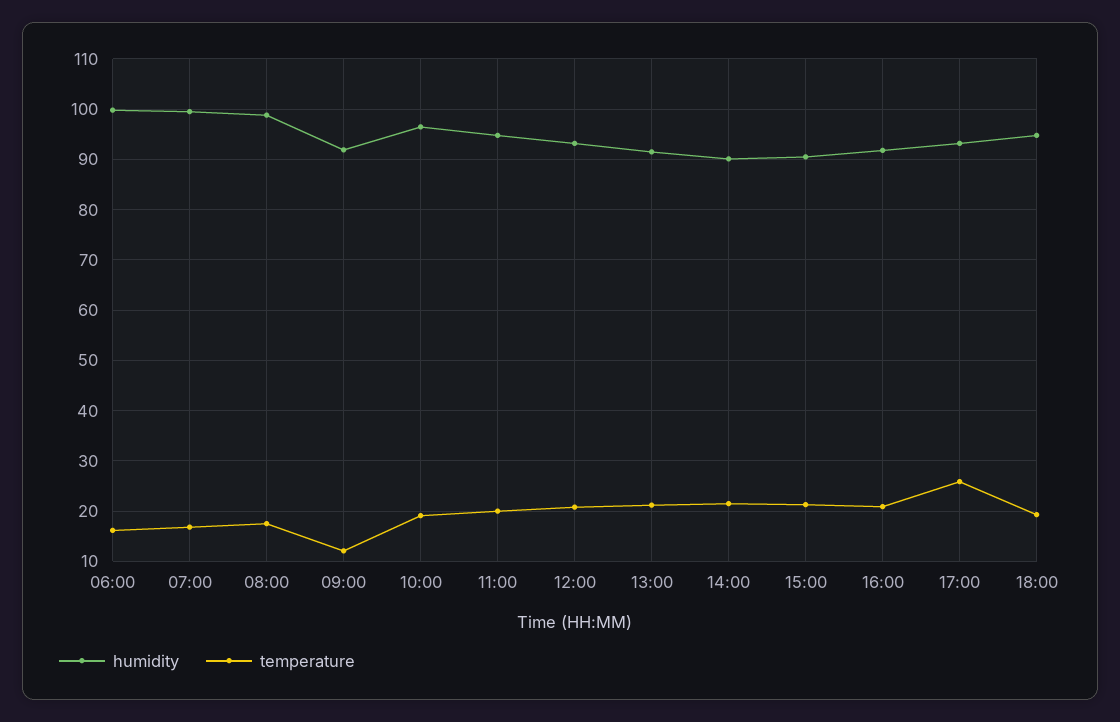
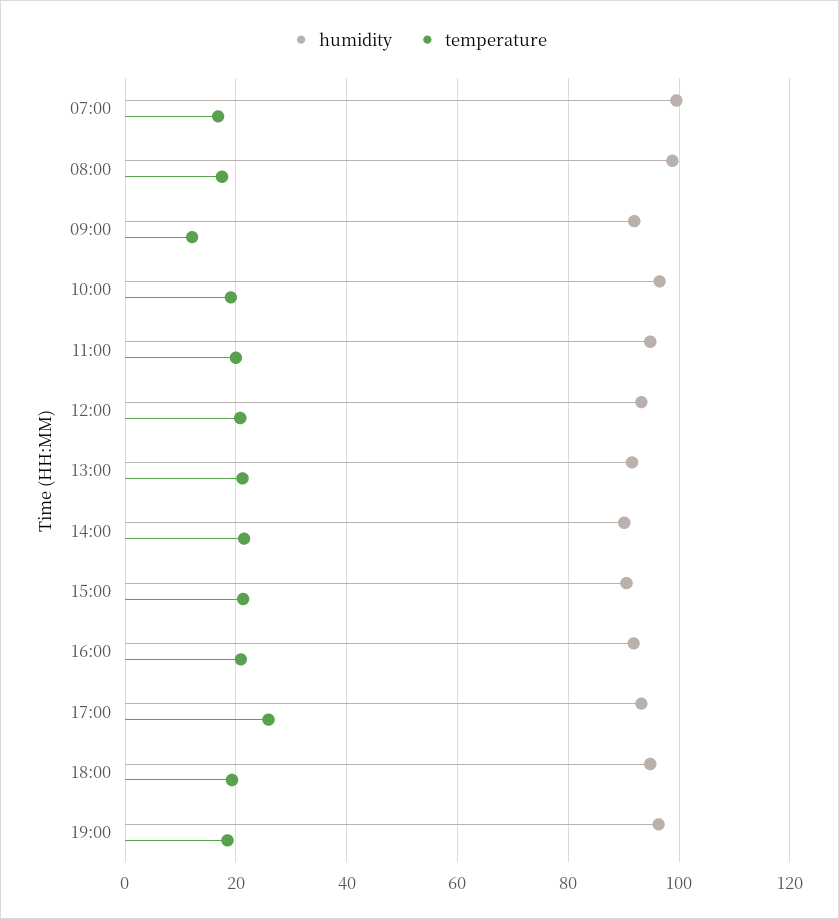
humidity, 06:00: 100 -> none
temperature, 06:00: 16 -> none
humidity, 19:00: none -> 96
temperature, 19:00: none -> 18

